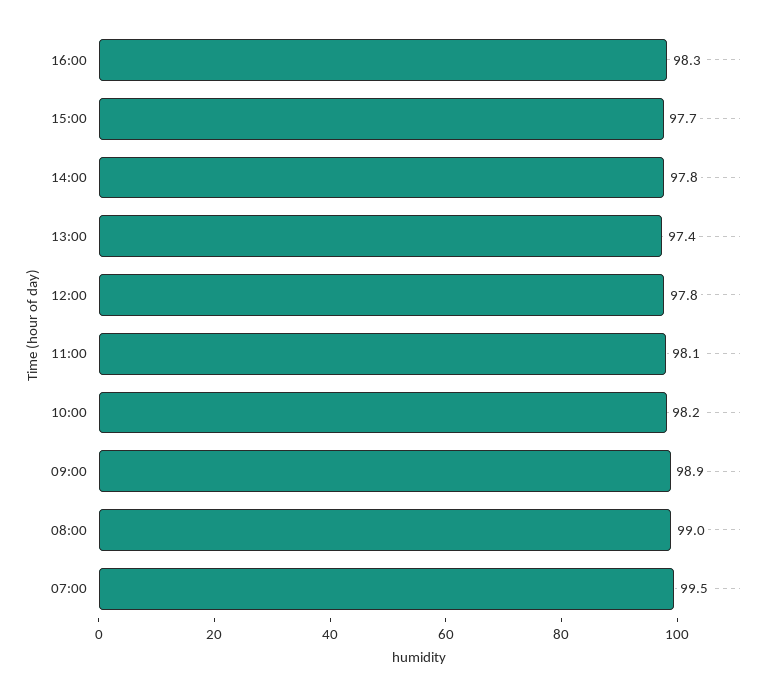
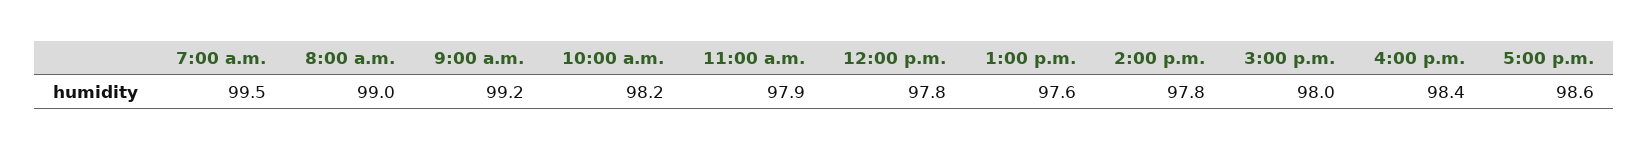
16:00: 98.3 -> 98.4
15:00: 97.7 -> 98
13:00: 97.4 -> 97.6
11:00: 98.1 -> 97.9
09:00: 98.9 -> 99.2
5:00 p.m.: none -> 98.6

